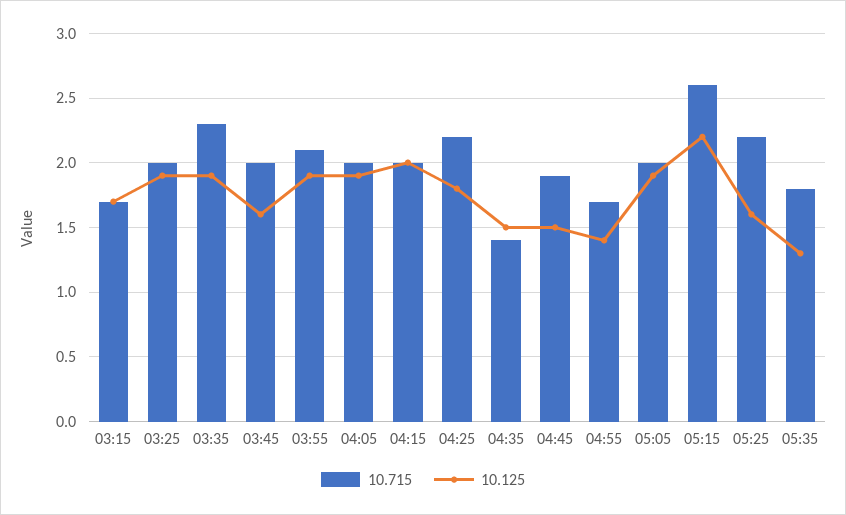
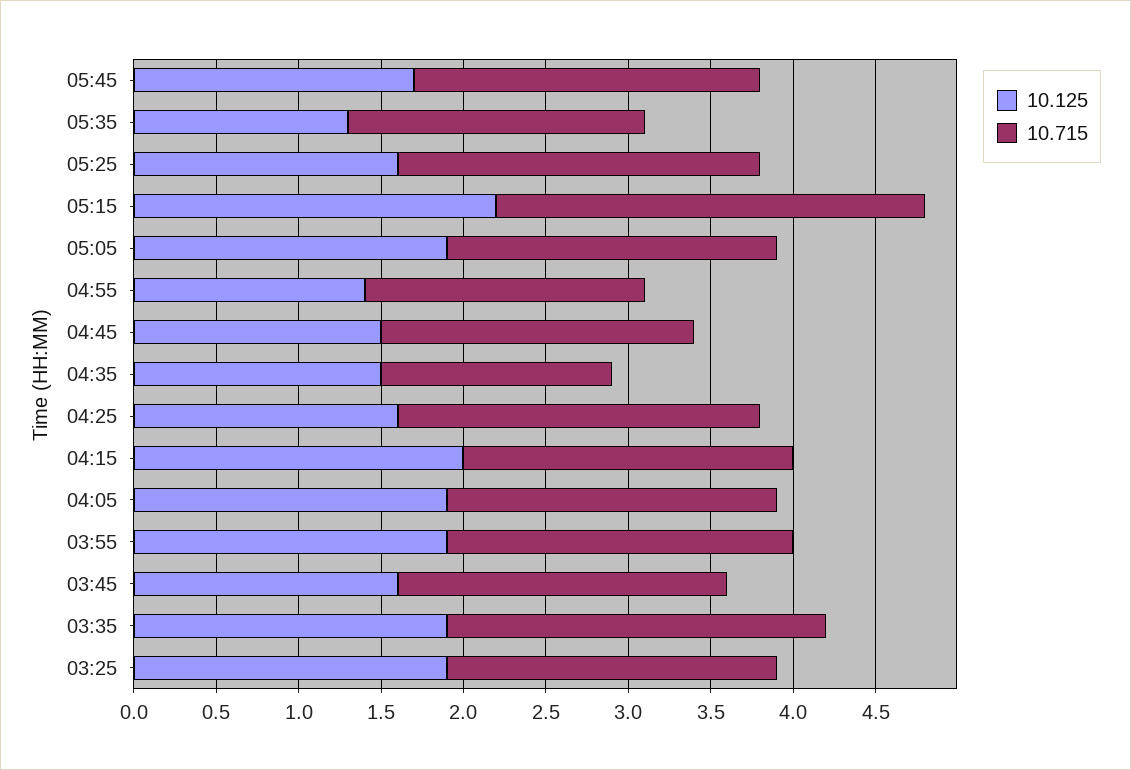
10.715, 03:15: 1.7 -> none
10.125, 03:15: 1.7 -> none
10.125, 04:25: 1.8 -> 1.6
10.125, 05:45: none -> 1.7
10.715, 05:45: none -> 2.1

